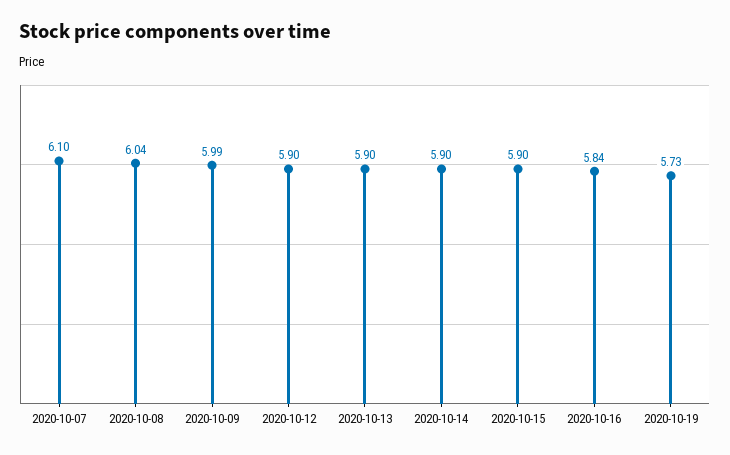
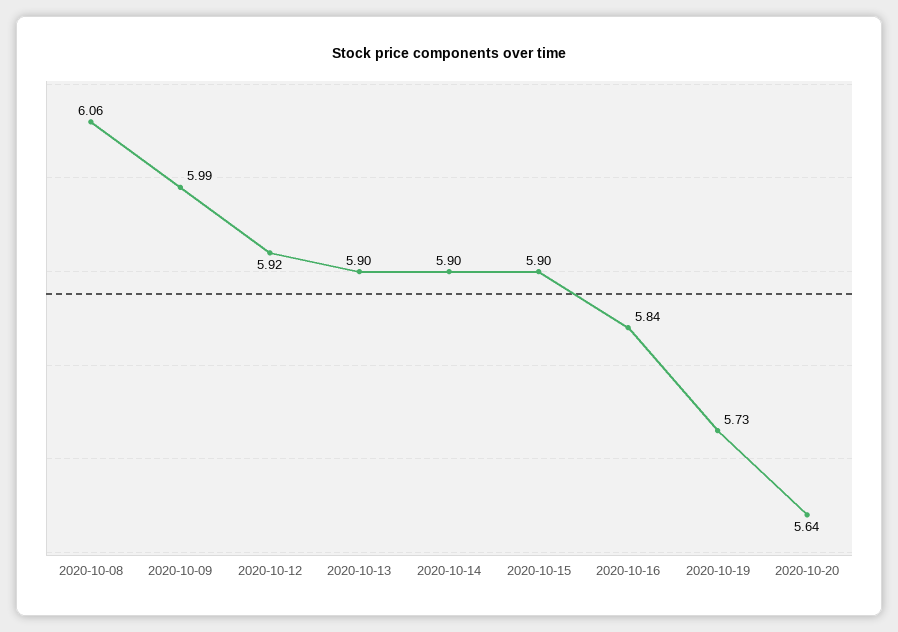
2020-10-07: 6.1 -> none
2020-10-08: 6.04 -> 6.06
2020-10-12: 5.9 -> 5.92
2020-10-20: none -> 5.64

